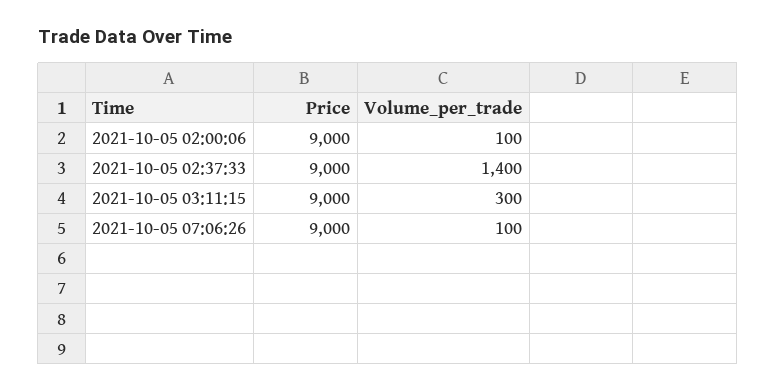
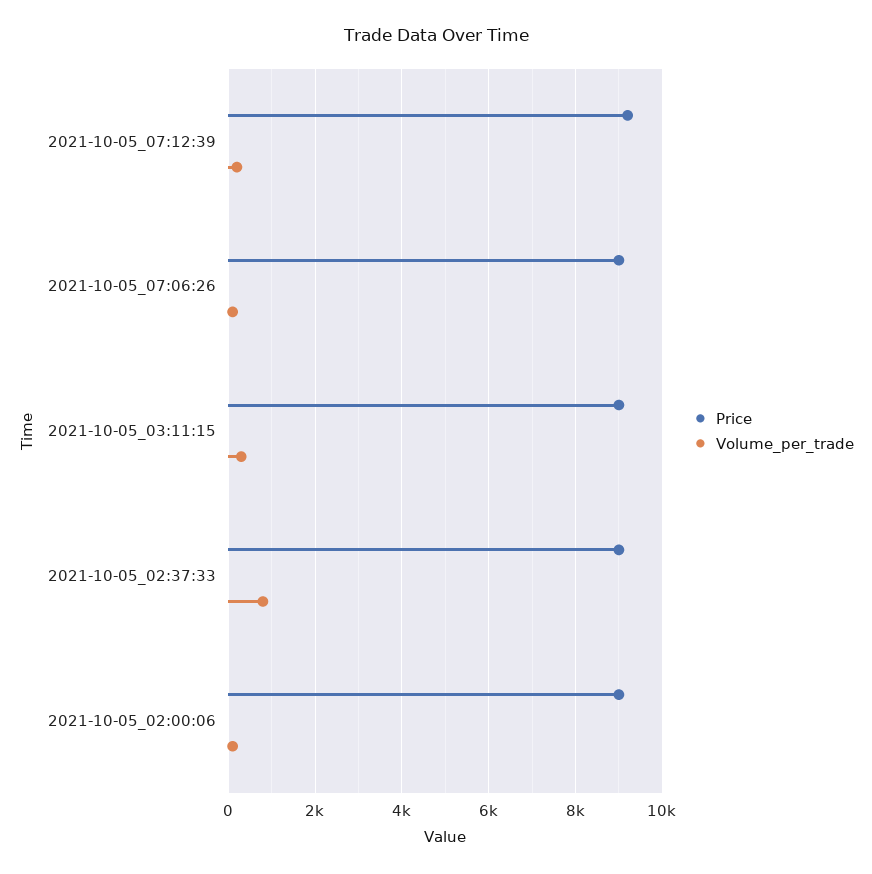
Volume_per_trade, 2021-10-05 02:37:33: 1400 -> 800
Price, 2021-10-05_07:12:39: none -> 9200
Volume_per_trade, 2021-10-05_07:12:39: none -> 200

